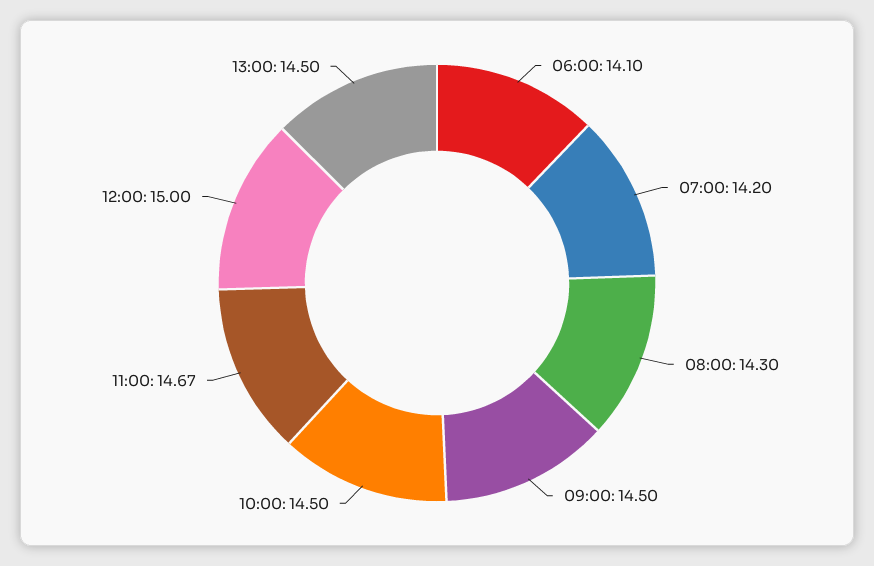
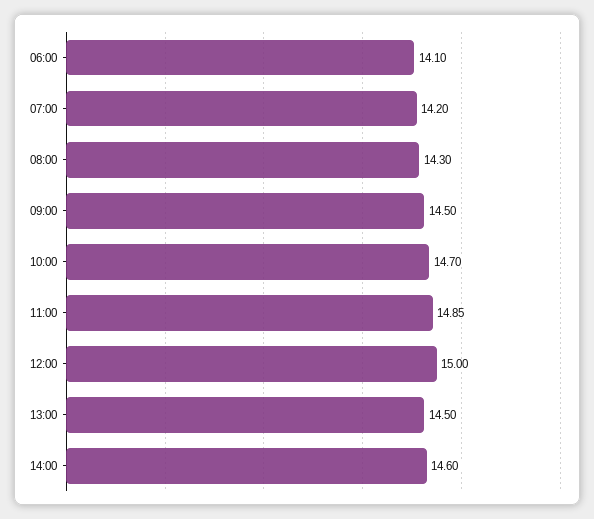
10:00: 14.5 -> 14.7
11:00: 14.67 -> 14.85
14:00: none -> 14.6

